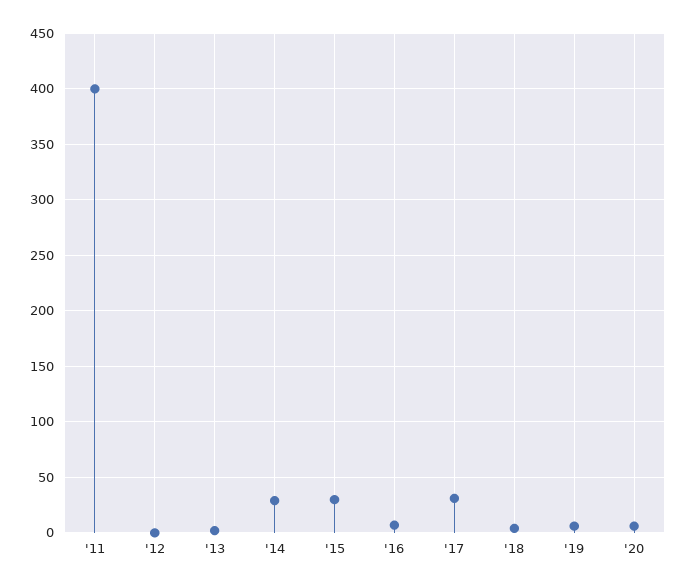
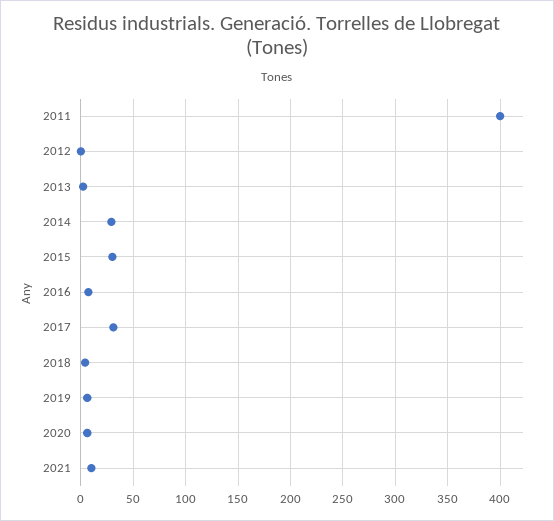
2021: none -> 10

